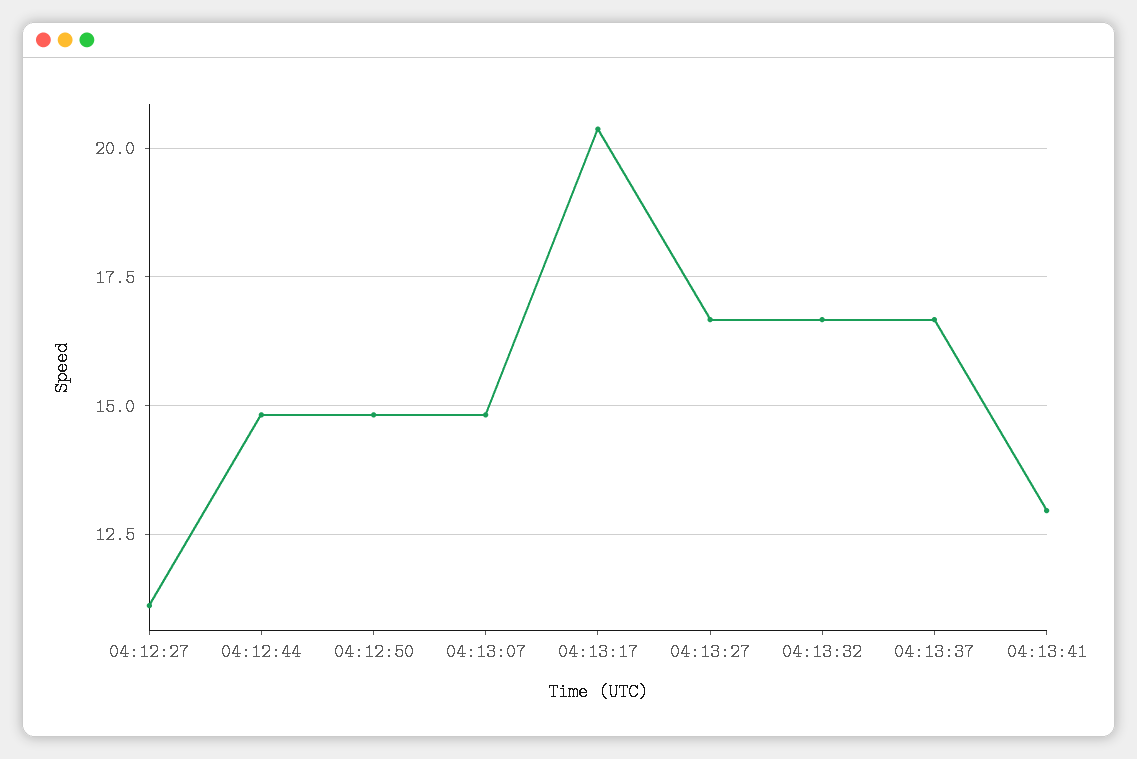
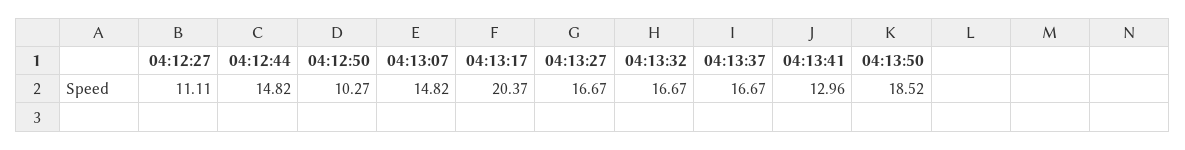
04:12:50: 14.75 -> 10.27
04:13:50: none -> 18.52

